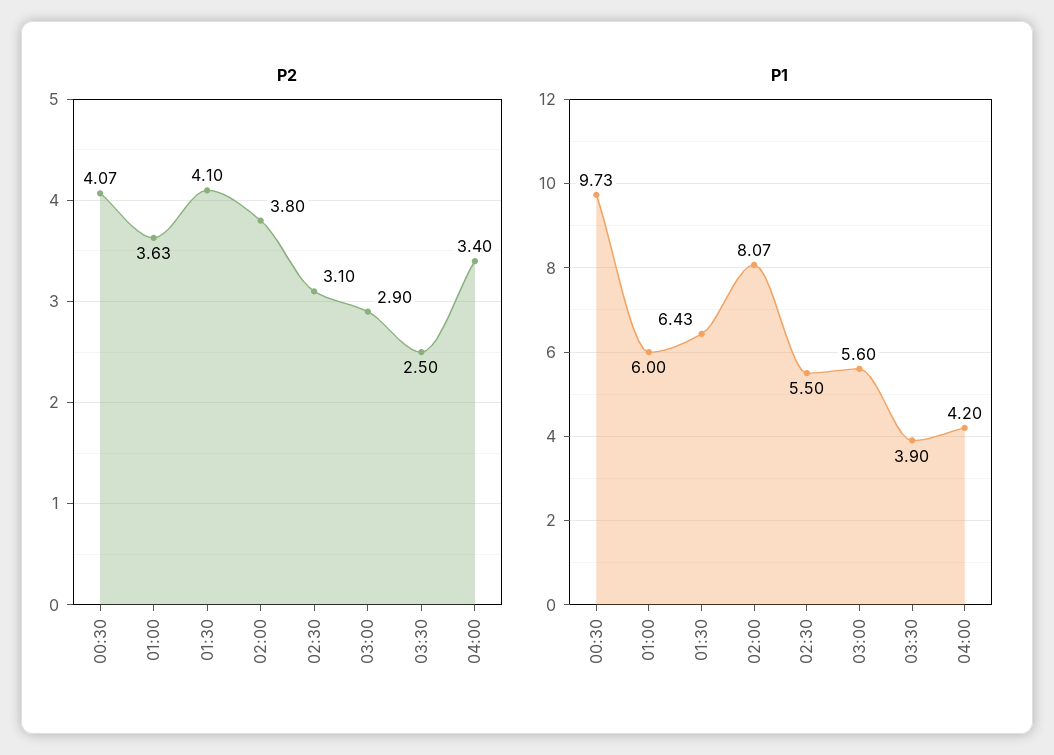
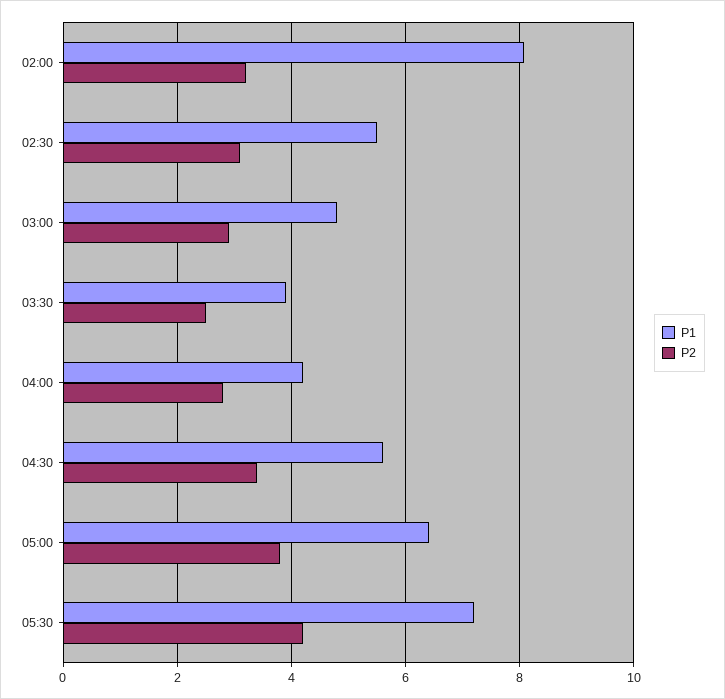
P2, 00:30: 4.07 -> none
P2, 01:00: 3.63 -> none
P2, 01:30: 4.1 -> none
P2, 02:00: 3.8 -> 3.2
P2, 04:00: 3.4 -> 2.8
P1, 00:30: 9.73 -> none
P1, 01:00: 6 -> none
P1, 01:30: 6.43 -> none
P1, 03:00: 5.6 -> 4.8
P1, 04:30: none -> 5.6
P2, 04:30: none -> 3.4
P1, 05:00: none -> 6.4
P2, 05:00: none -> 3.8
P1, 05:30: none -> 7.2
P2, 05:30: none -> 4.2

